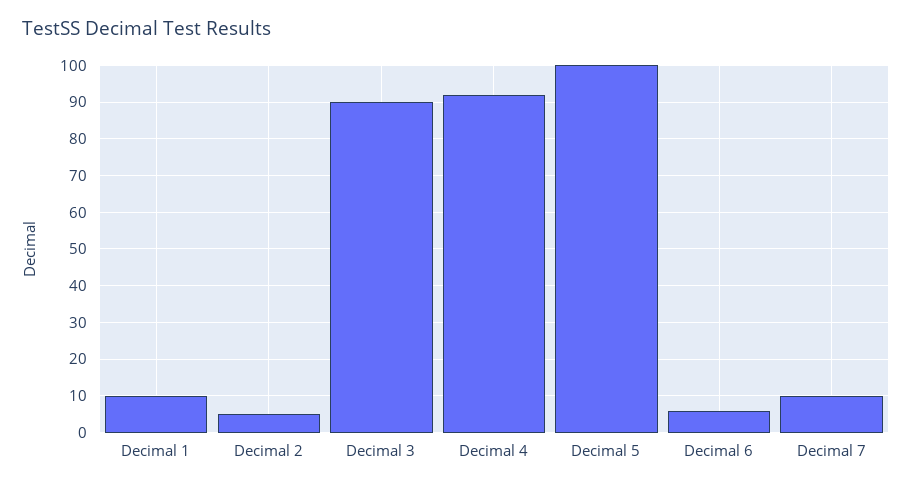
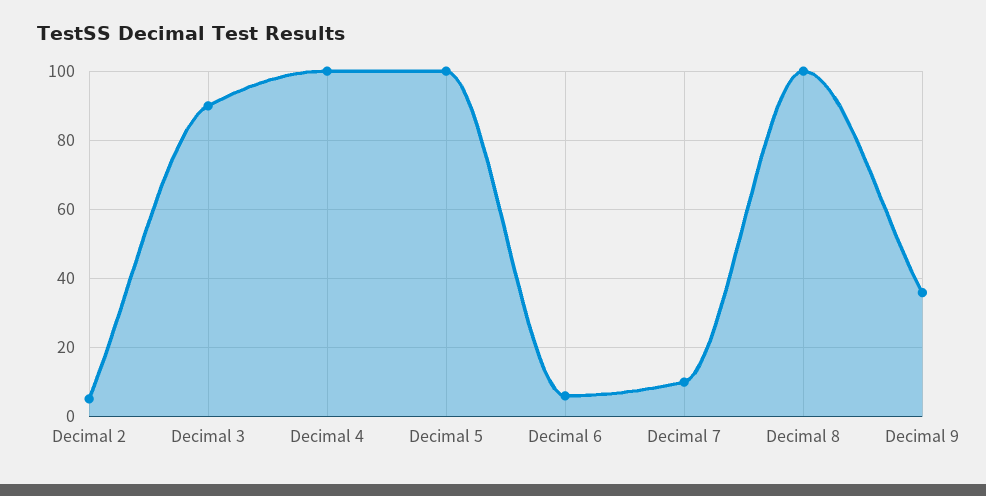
Decimal 1: 10 -> none
Decimal 4: 92 -> 100
Decimal 8: none -> 100
Decimal 9: none -> 36

